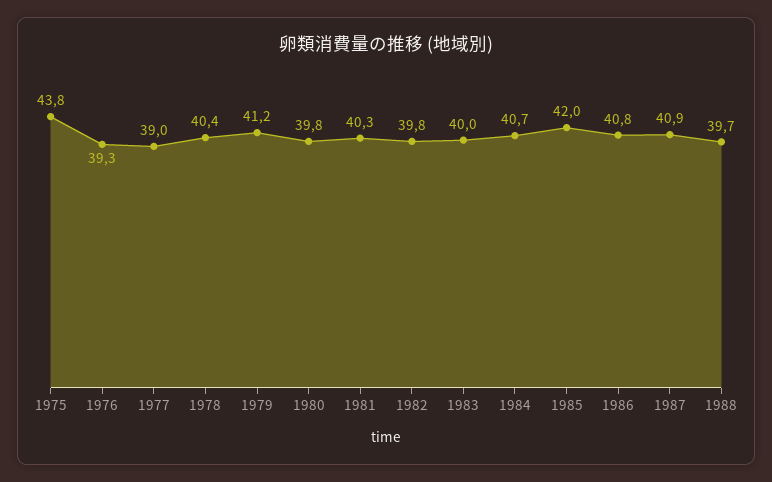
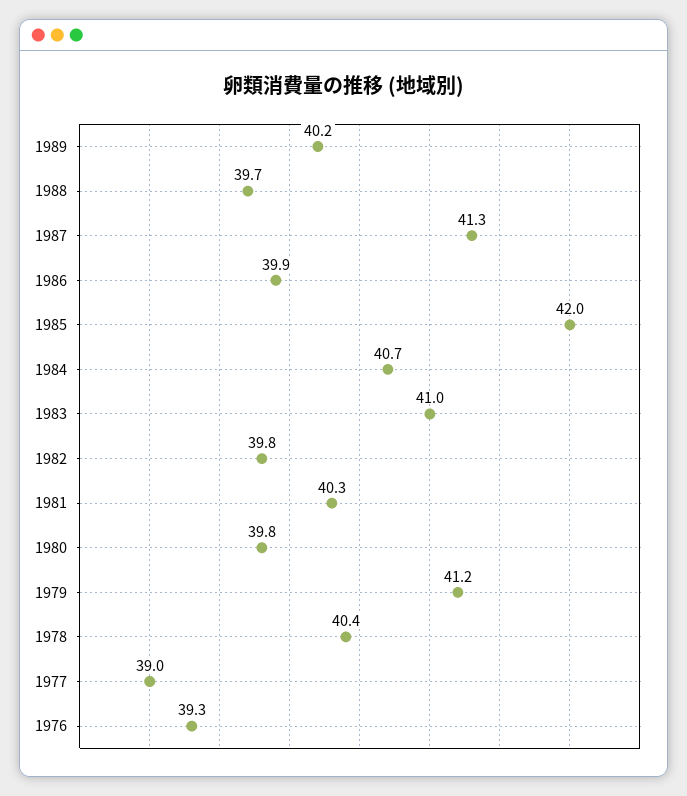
1975: 43.8 -> none
1983: 40 -> 41
1986: 40.8 -> 39.9
1987: 40.9 -> 41.3
1989: none -> 40.2

